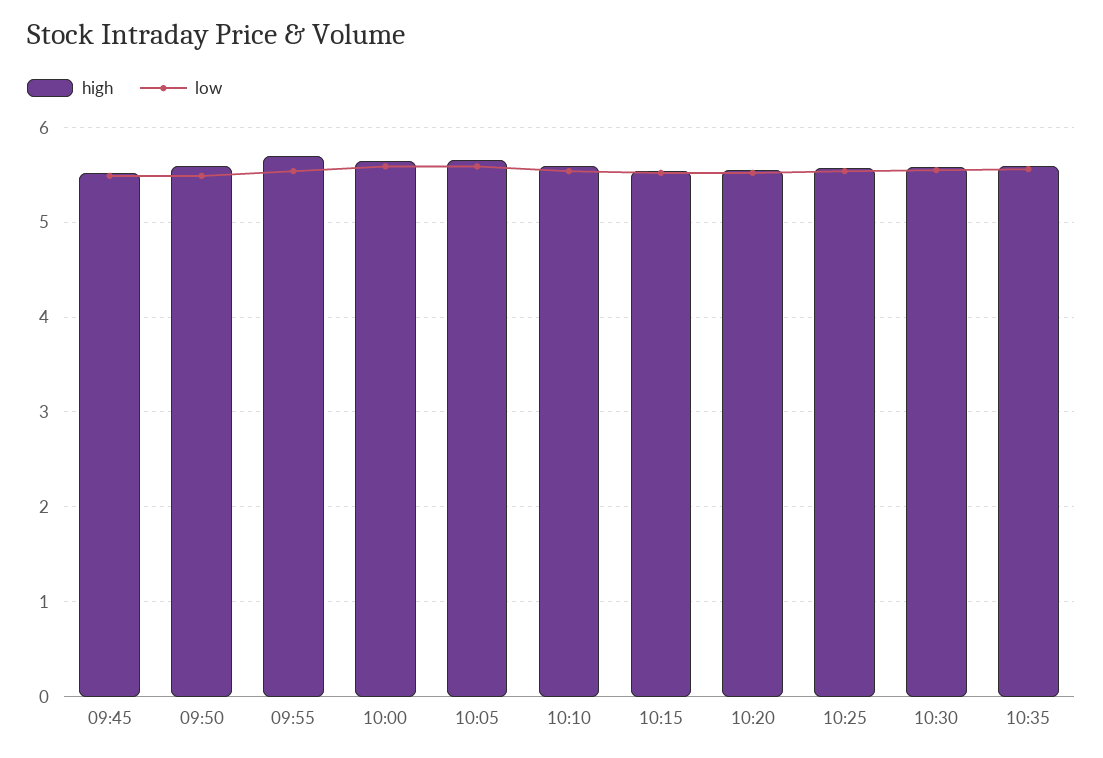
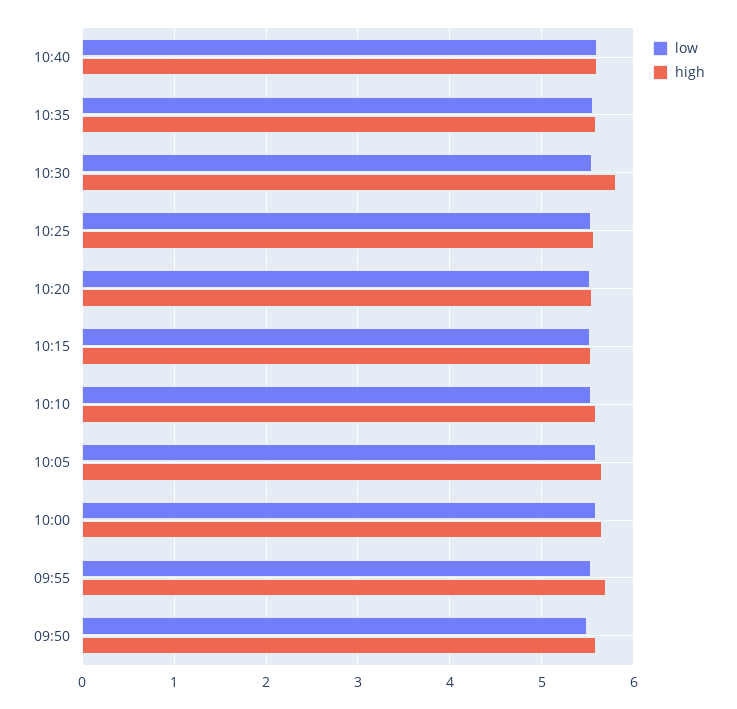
high, 09:45: 5.5 -> none
low, 09:45: 5.5 -> none
high, 10:30: 5.6 -> 5.8
low, 10:40: none -> 5.6
high, 10:40: none -> 5.6

